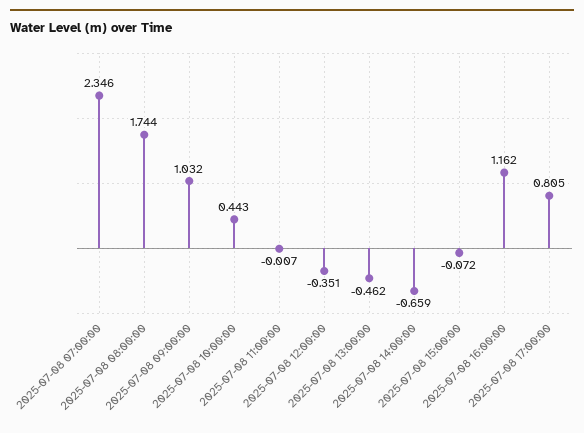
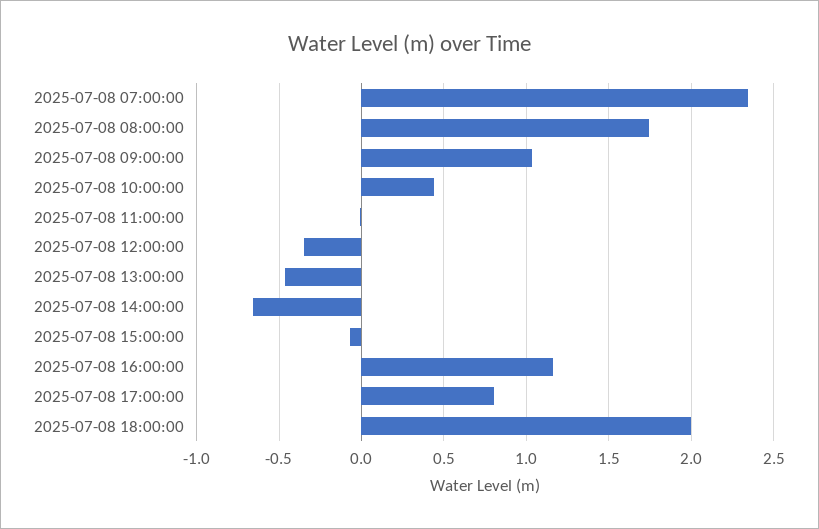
2025-07-08 18:00:00: none -> 2

